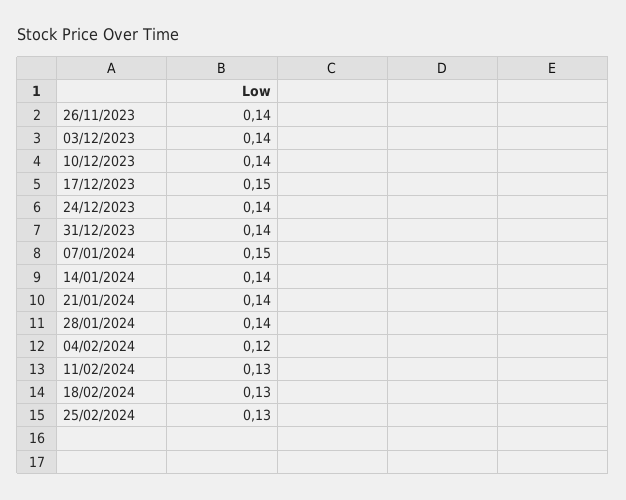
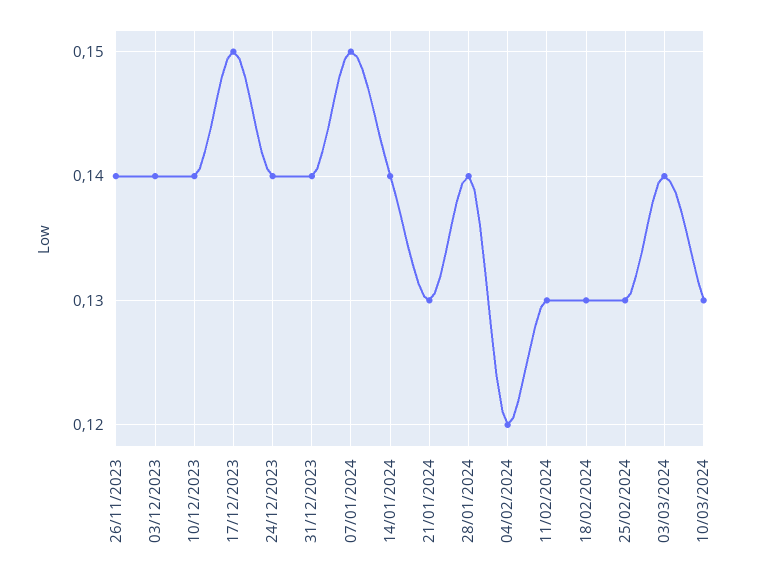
21/01/2024: 0.14 -> 0.13
03/03/2024: none -> 0.14
10/03/2024: none -> 0.13

